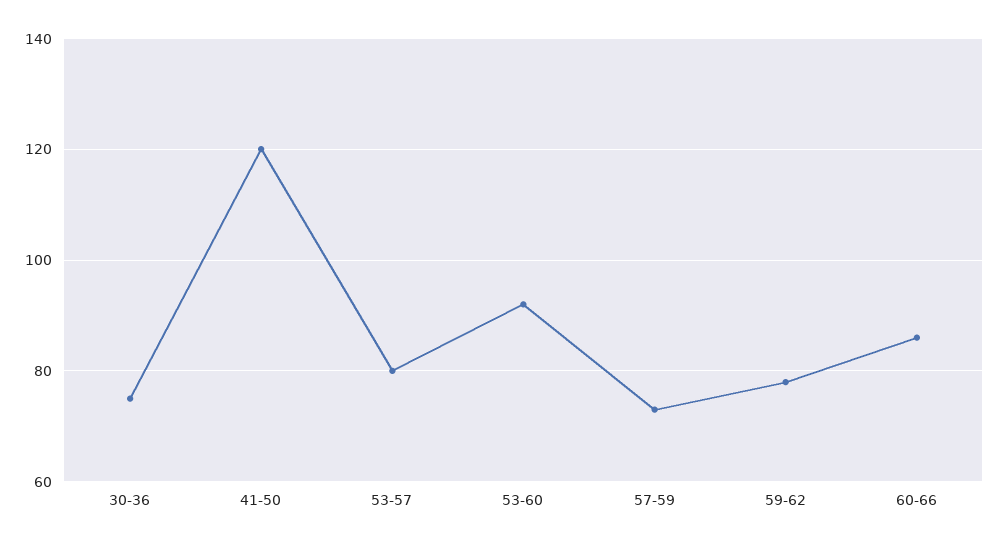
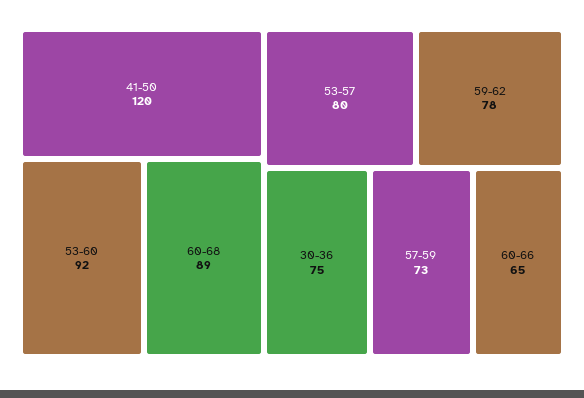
60-66: 85 -> 65
60-68: none -> 89

